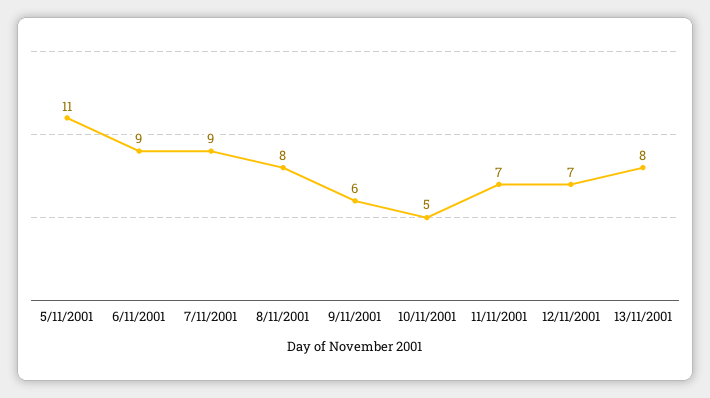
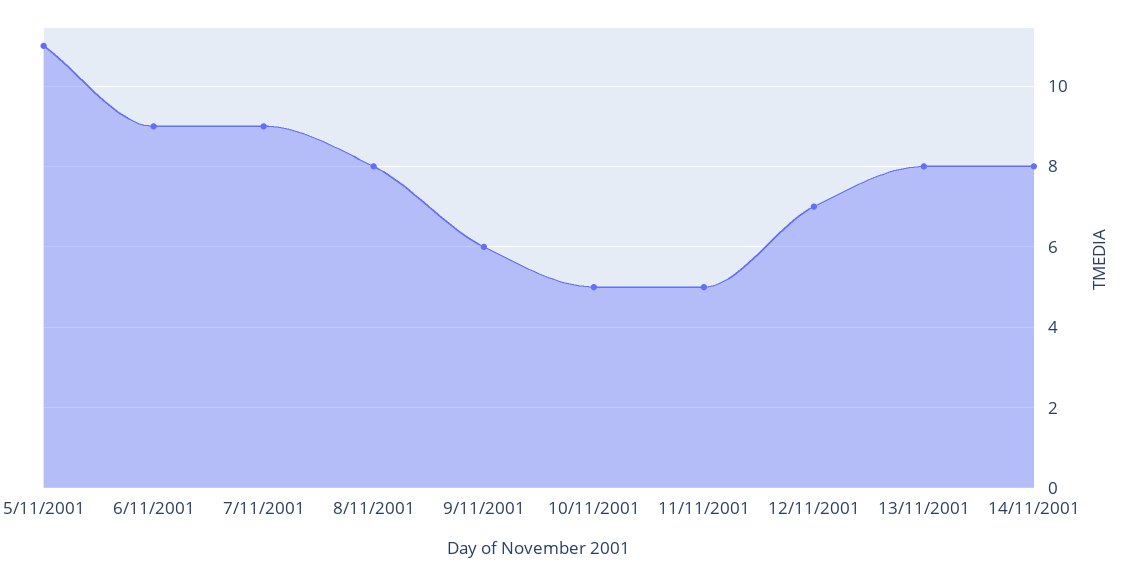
11/11/2001: 7 -> 5
14/11/2001: none -> 8

